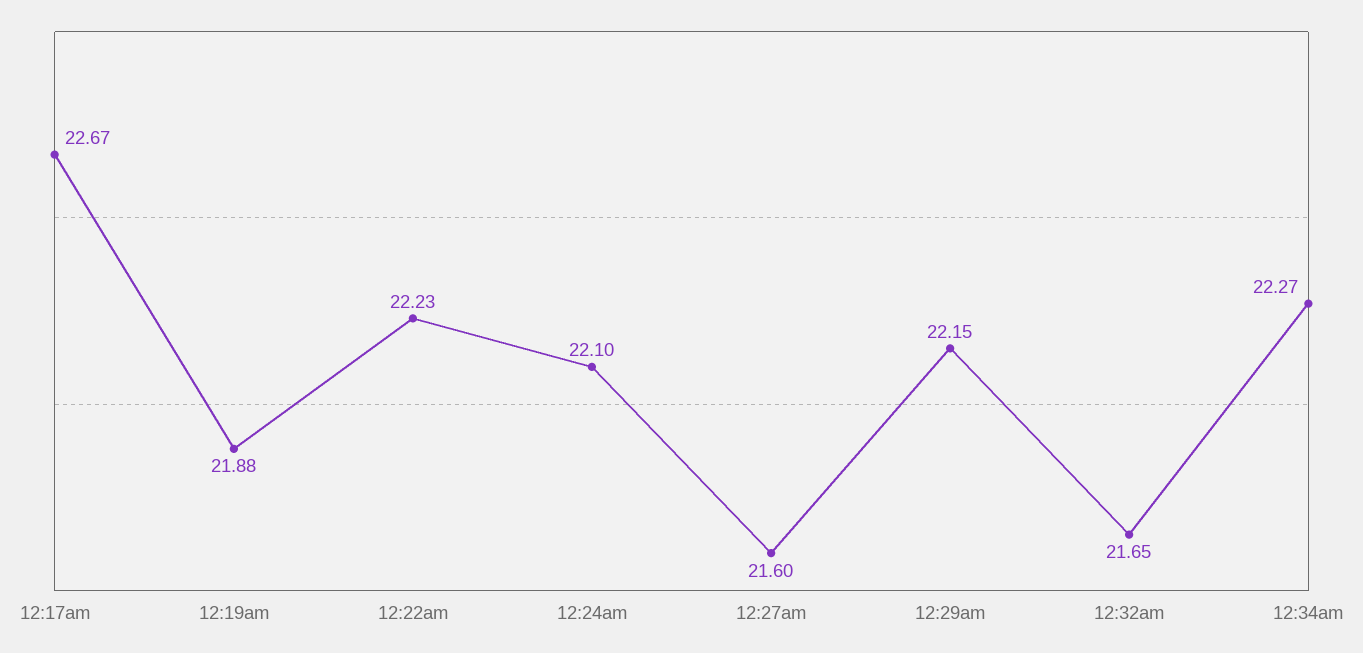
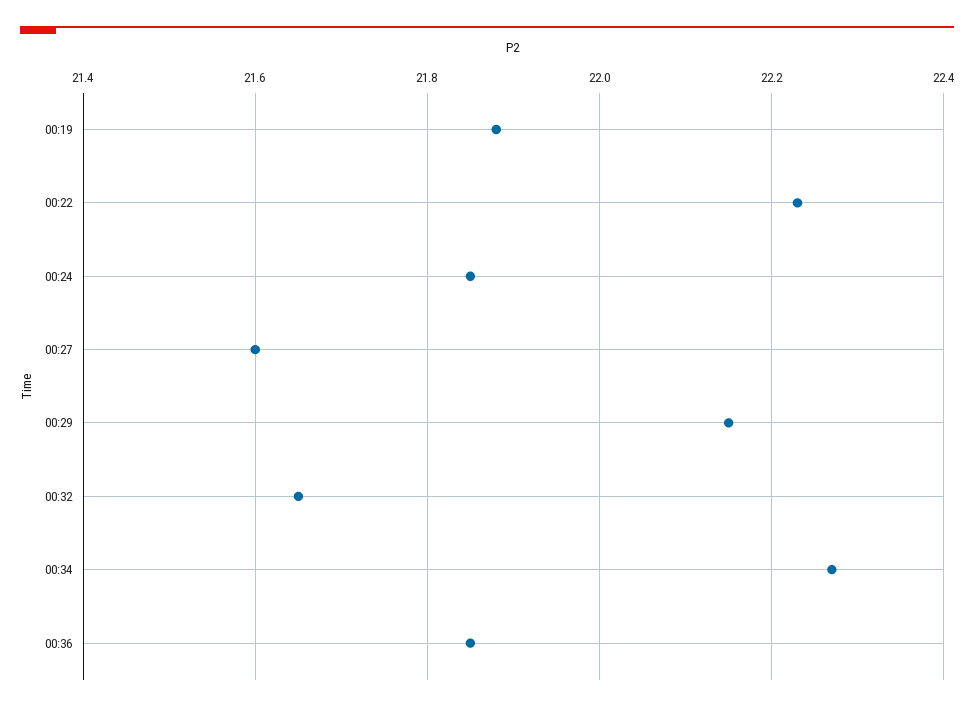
12:17am: 22.67 -> none
12:24am: 22.1 -> 21.85
00:36: none -> 21.85

